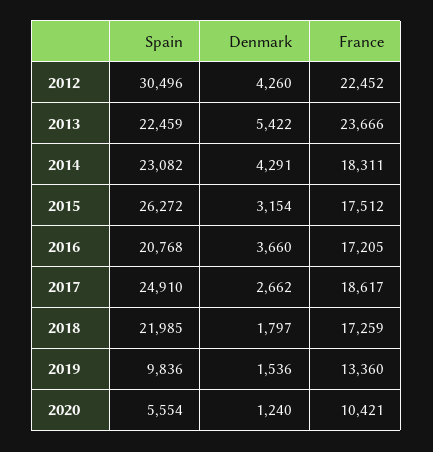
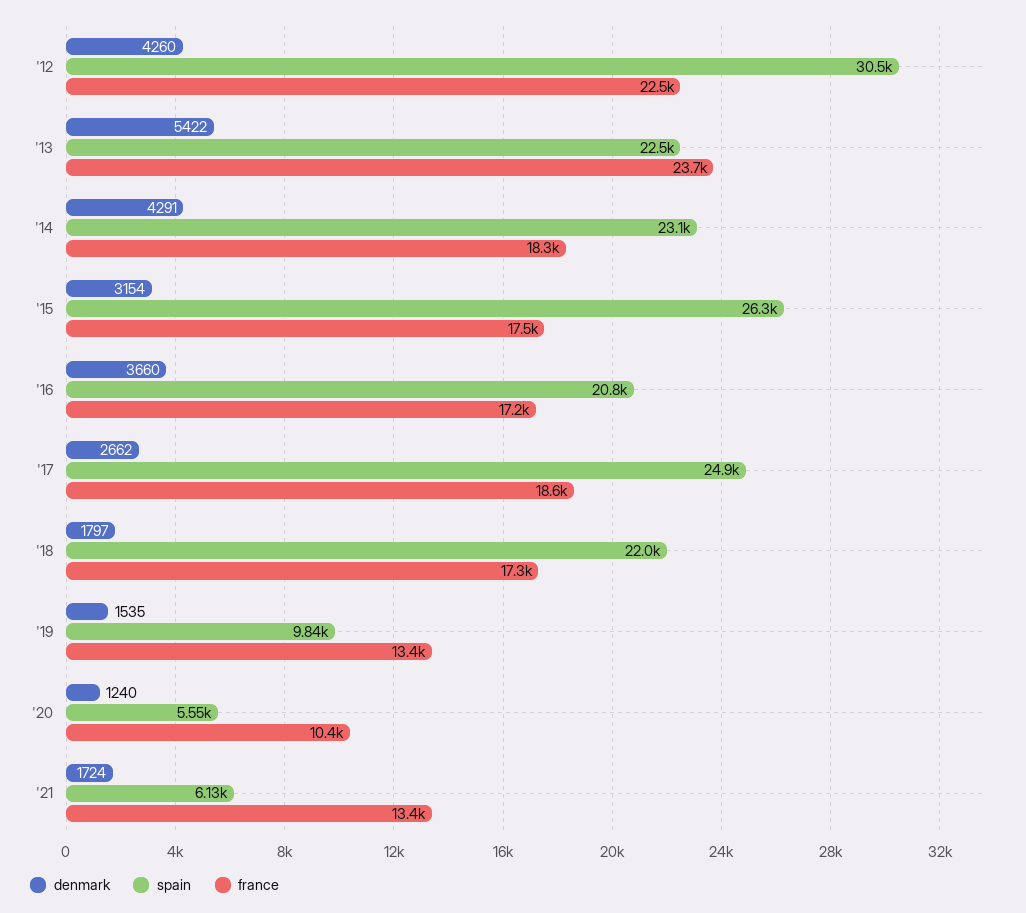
Denmark, 2019: 1536 -> 1535
Denmark, '21: none -> 1724
Spain, '21: none -> 6130
France, '21: none -> 13400

